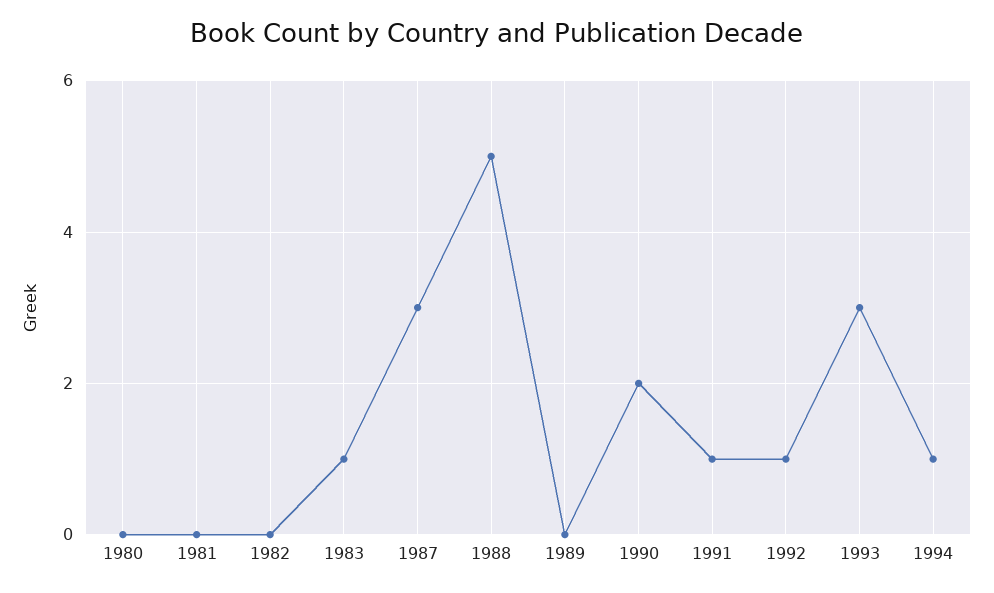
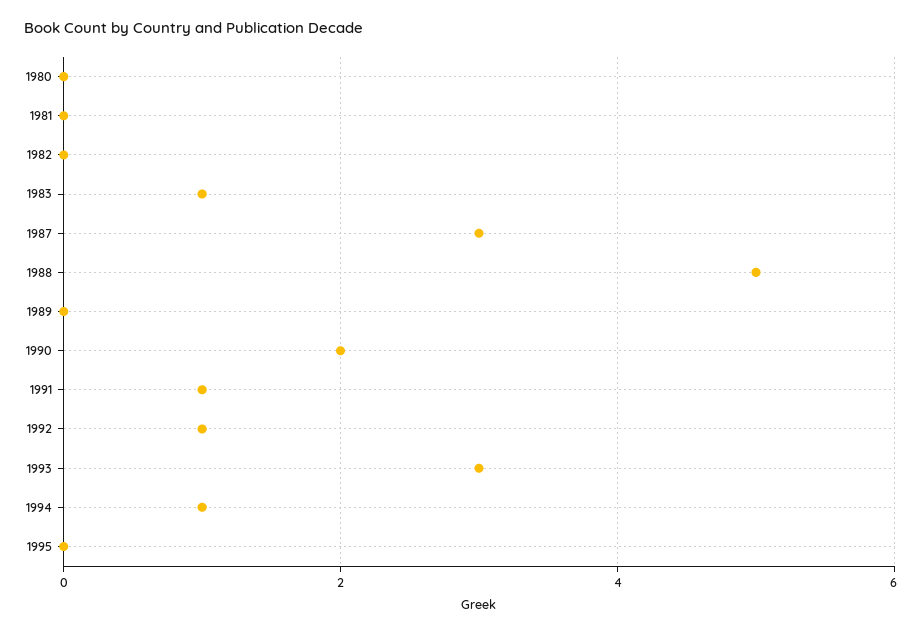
1995: none -> 0

